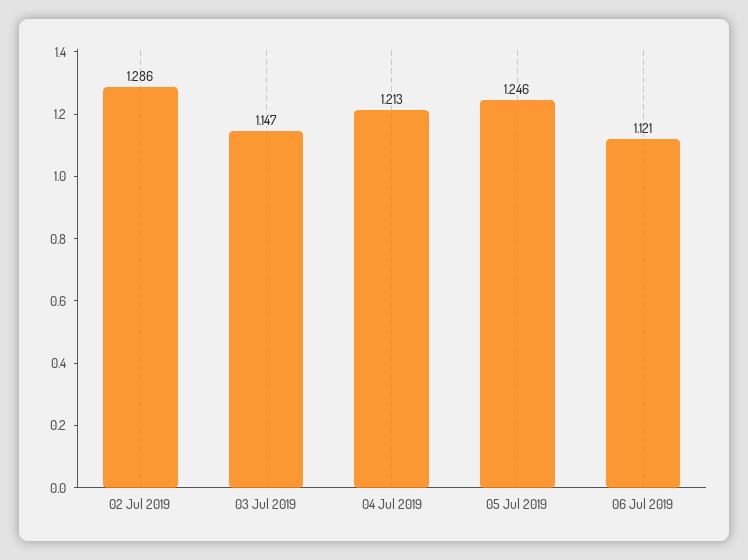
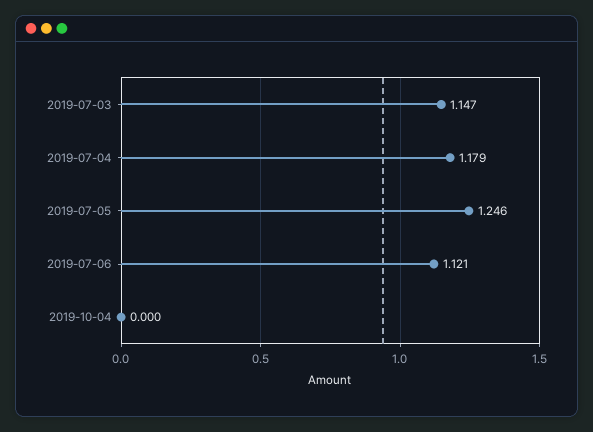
02 Jul 2019: 1.286 -> none
04 Jul 2019: 1.213 -> 1.179
2019-10-04: none -> 0

